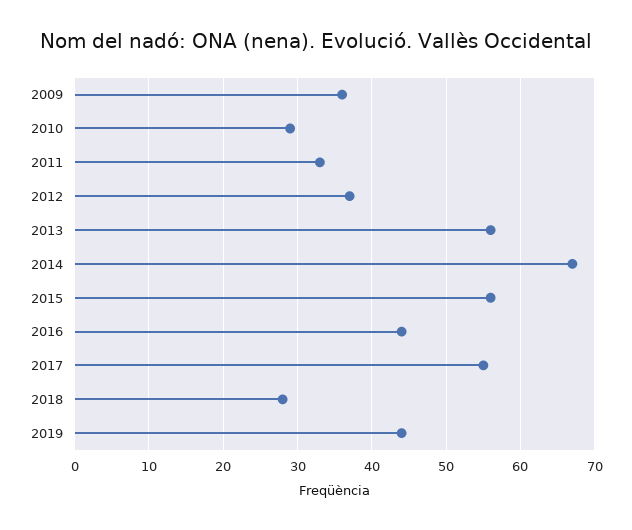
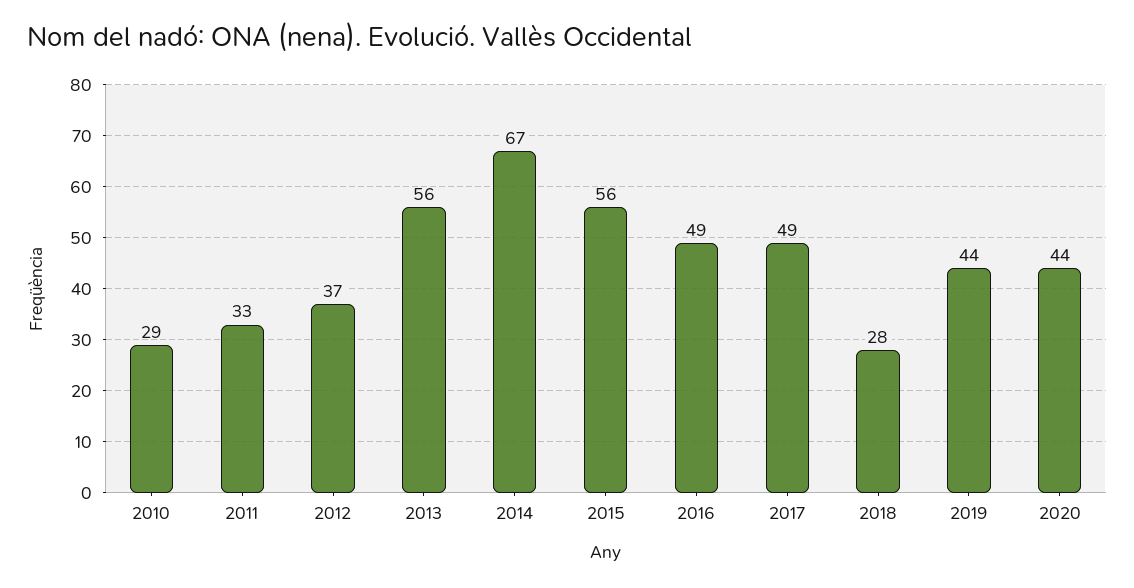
2009: 36 -> none
2016: 44 -> 49
2017: 55 -> 49
2020: none -> 44

